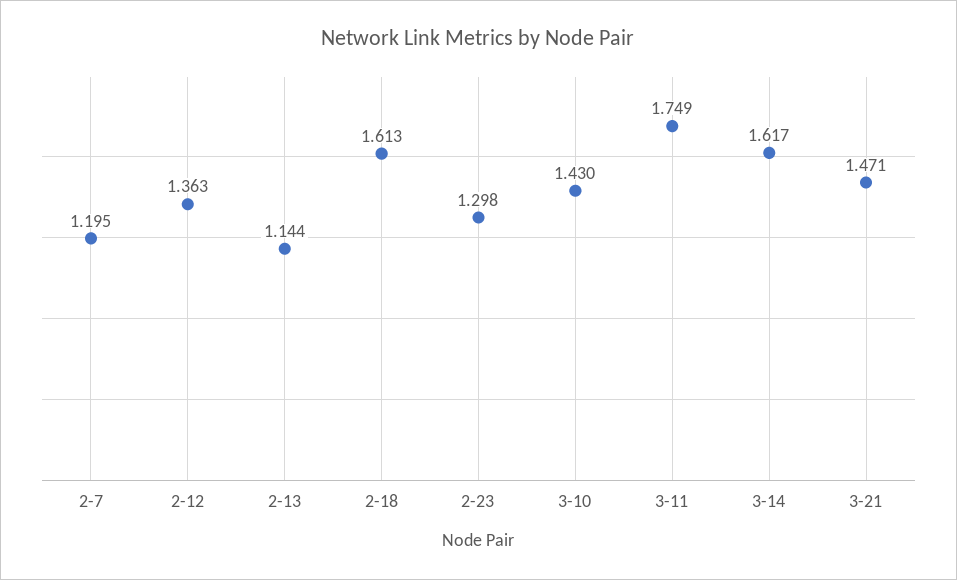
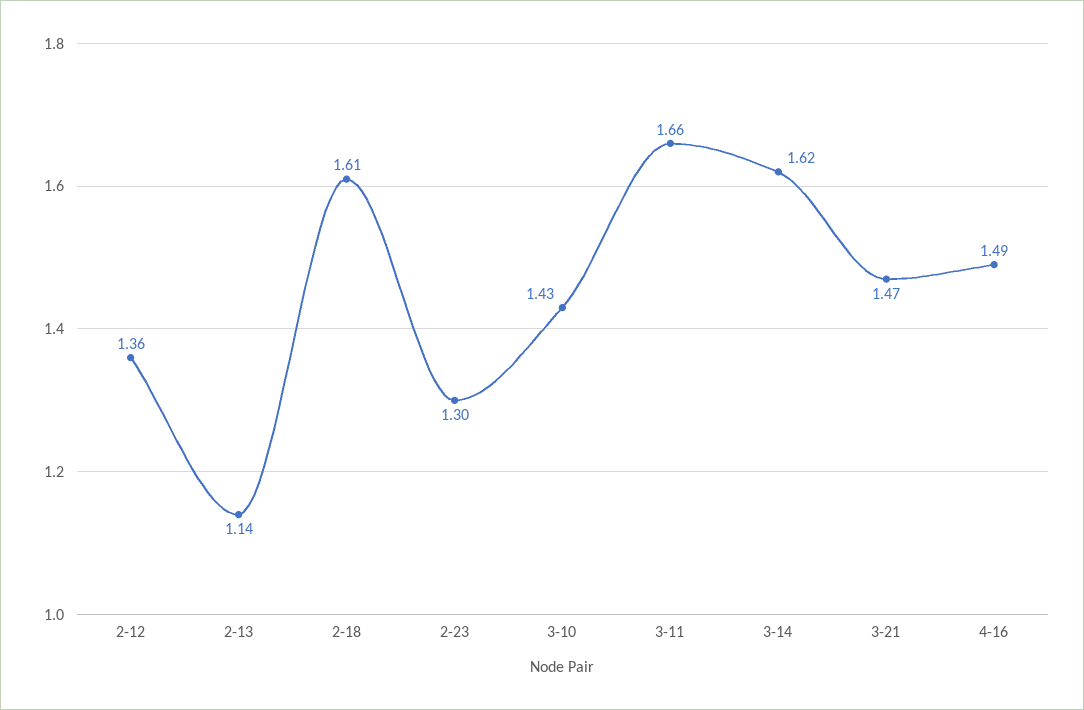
2-7: 1.195 -> none
3-11: 1.749 -> 1.66
4-16: none -> 1.49

